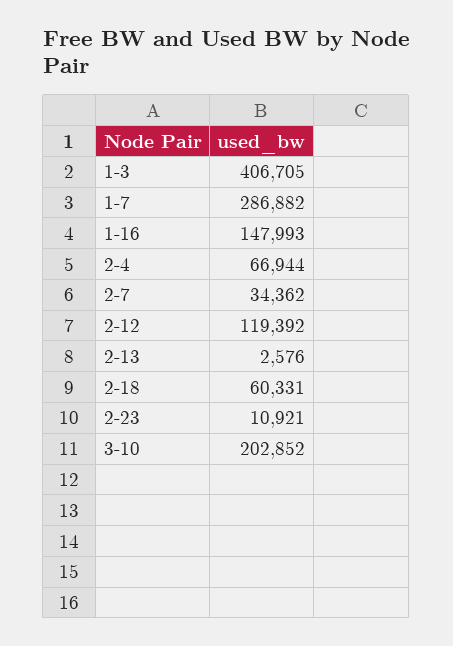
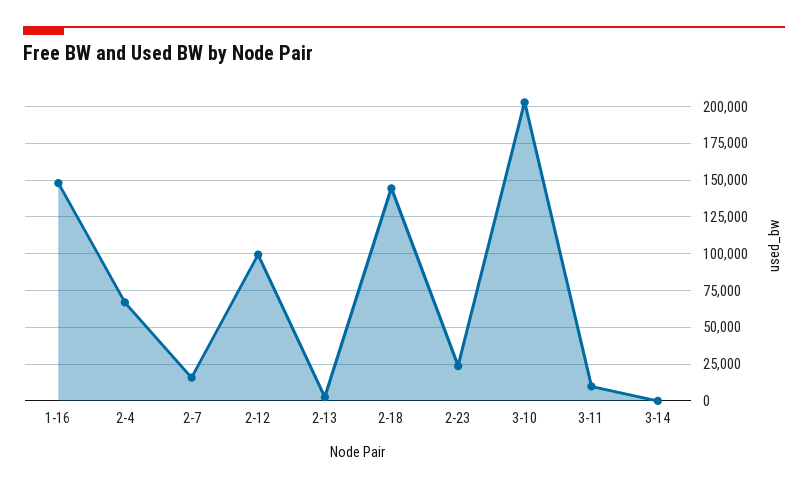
1-3: 406705 -> none
1-7: 286882 -> none
2-7: 34362 -> 15000
2-12: 119392 -> 100000
2-18: 60331 -> 145000
2-23: 10921 -> 25000
3-11: none -> 10000
3-14: none -> 0

